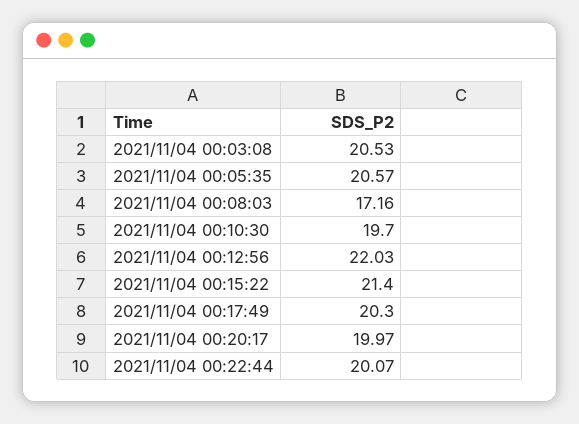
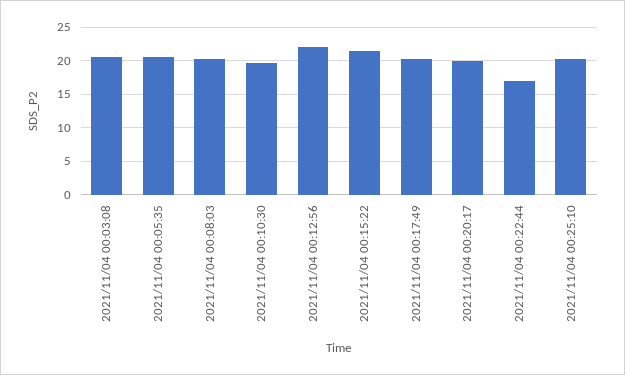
2021/11/04 00:08:03: 17.16 -> 20
2021/11/04 00:22:44: 20.07 -> 17
2021/11/04 00:25:10: none -> 20

